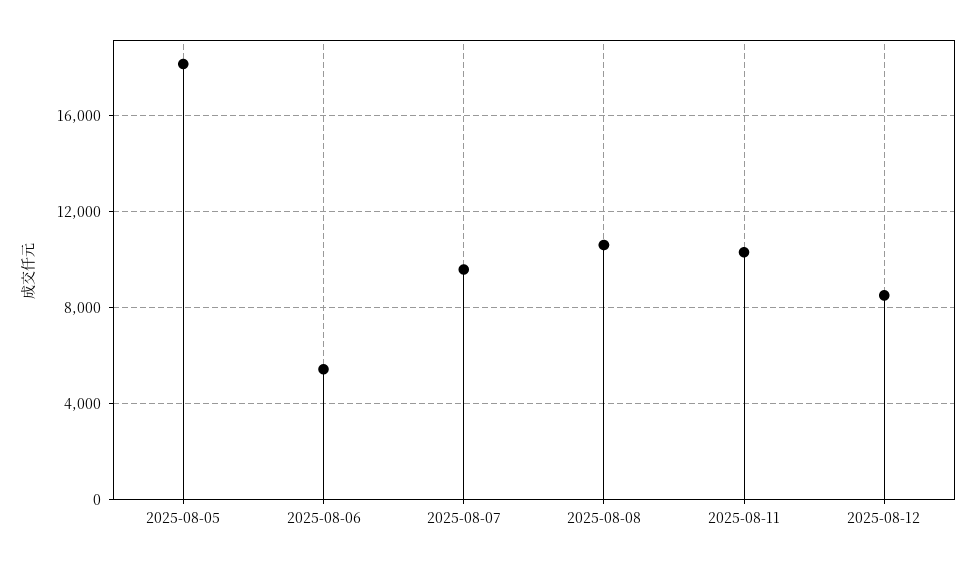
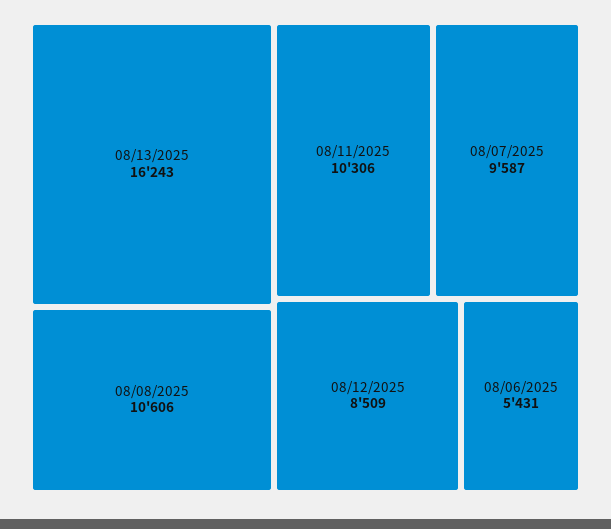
2025-08-05: 18000 -> none
08/13/2025: none -> 16243

